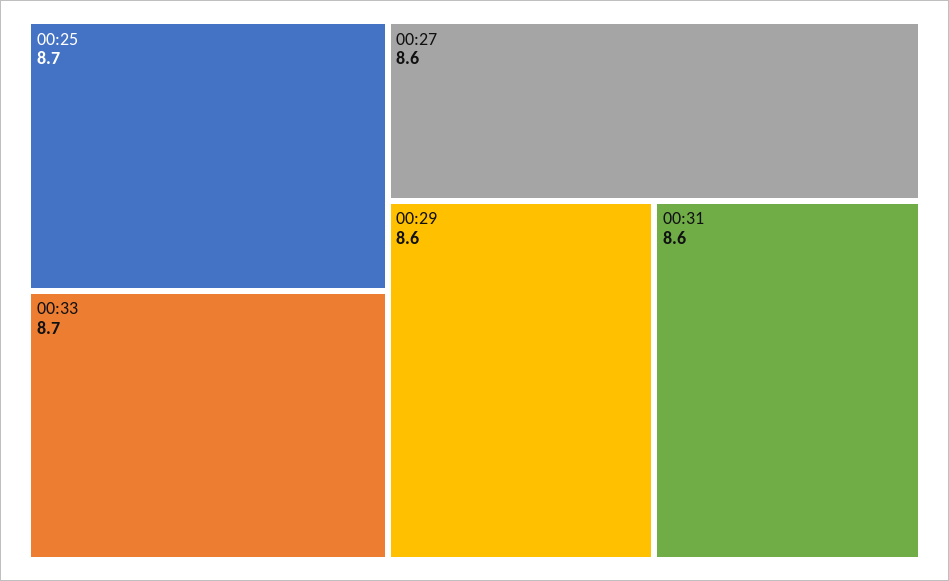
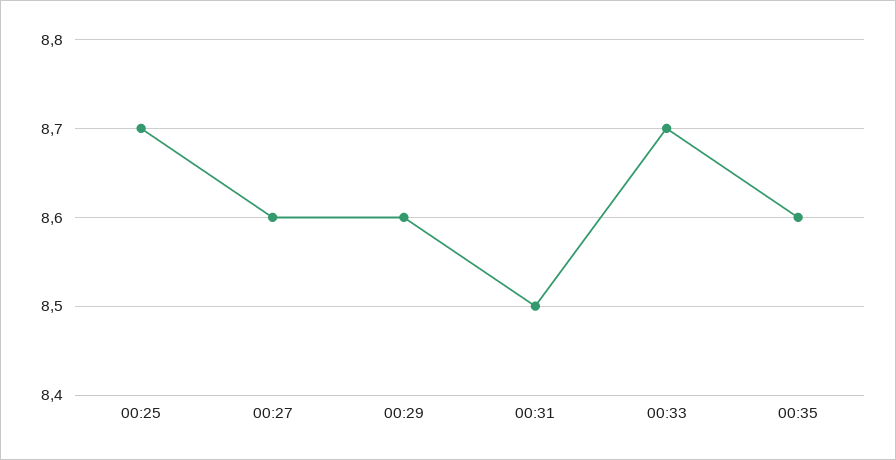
00:31: 8.6 -> 8.5
00:35: none -> 8.6

